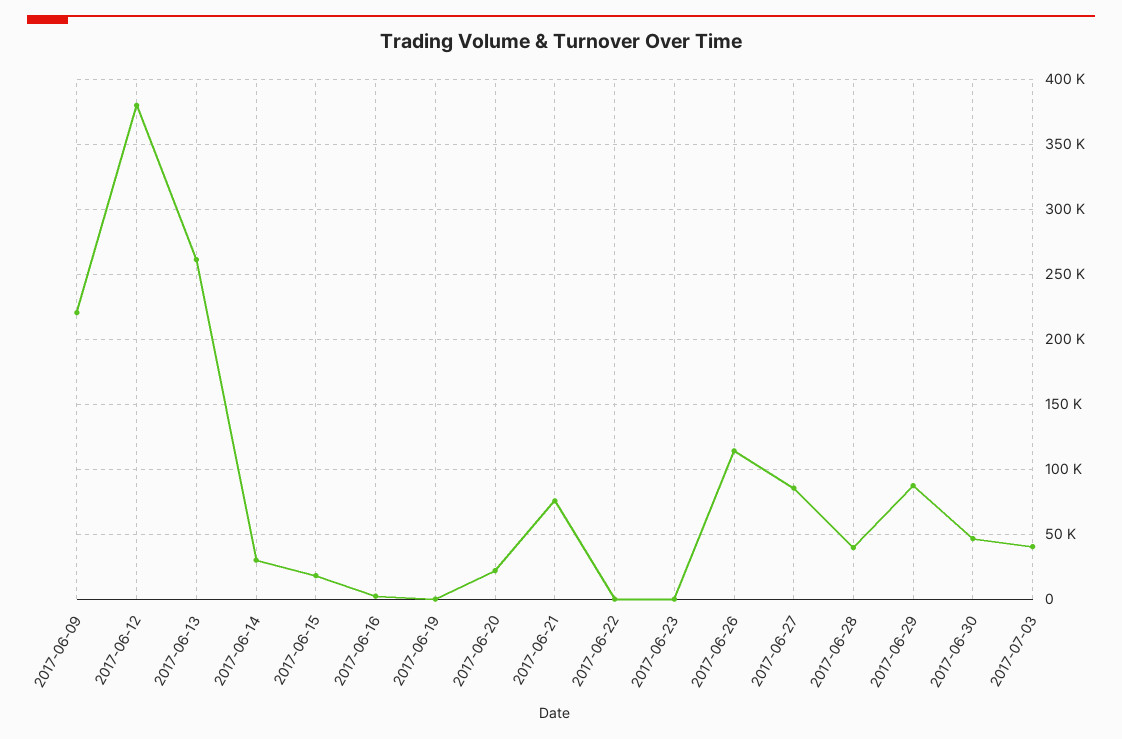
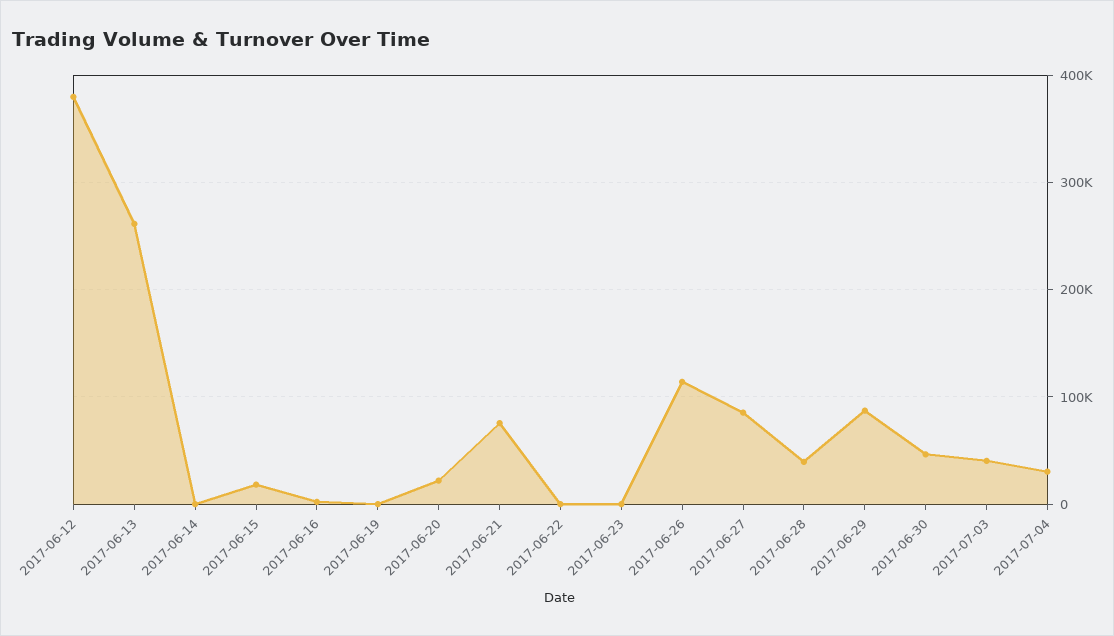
2017-06-09: 220000 -> none
2017-06-14: 30000 -> 0
2017-07-04: none -> 30000

